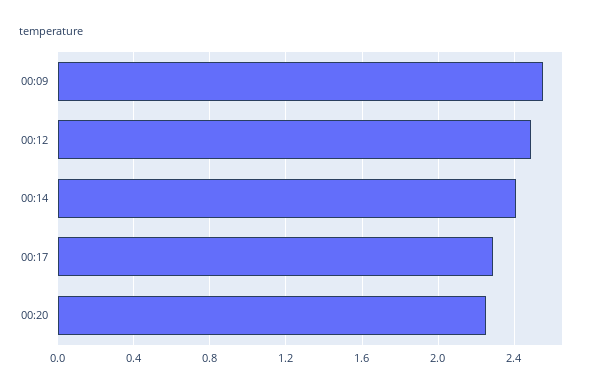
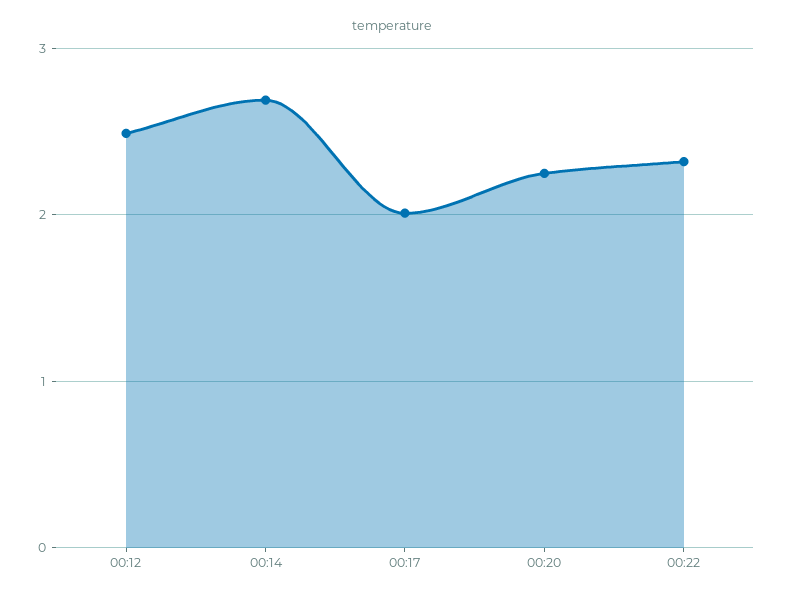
00:09: 2.55 -> none
00:14: 2.4 -> 2.7
00:17: 2.3 -> 2
00:22: none -> 2.3

